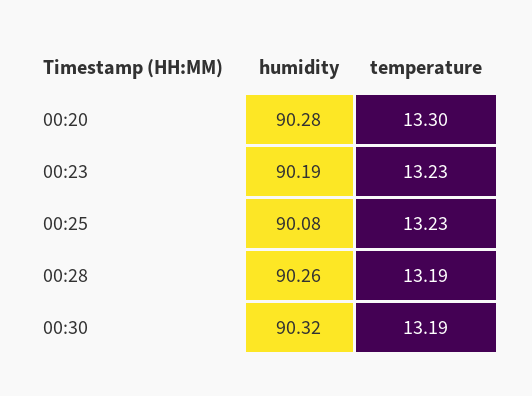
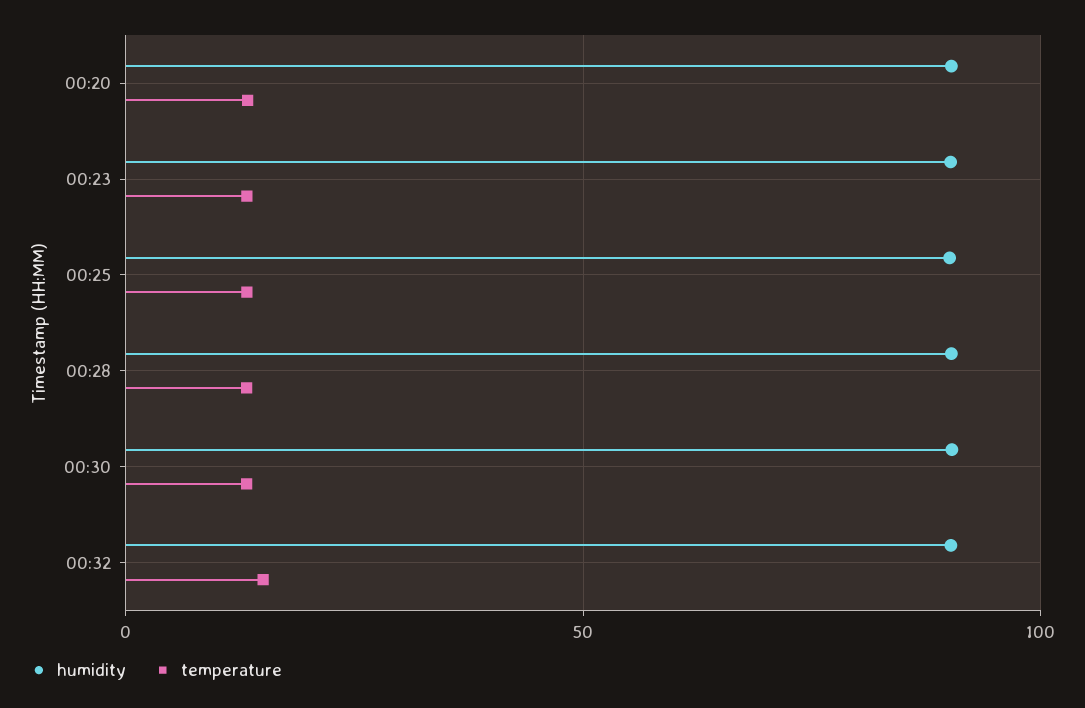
humidity, 00:32: none -> 90
temperature, 00:32: none -> 15

